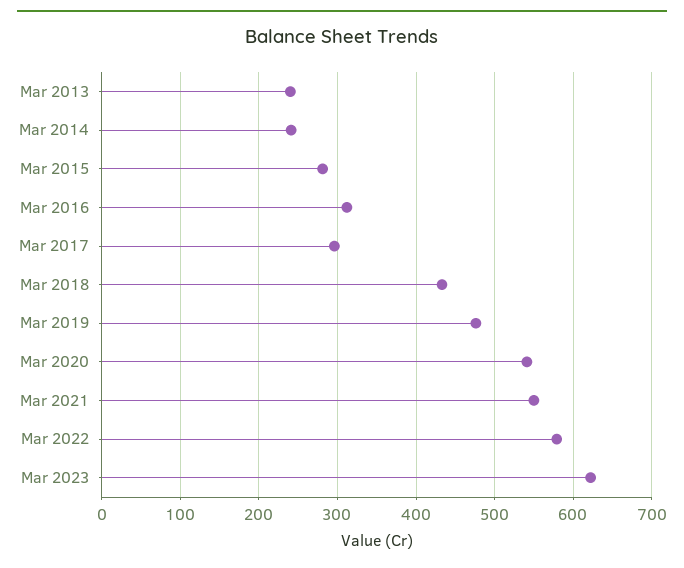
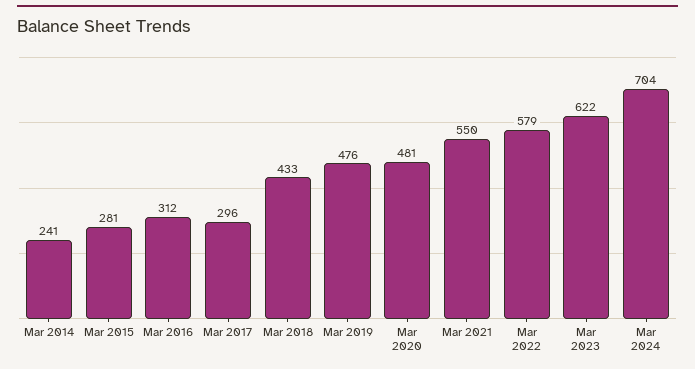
Mar 2013: 240 -> none
Mar 2020: 540 -> 481
Mar 2024: none -> 704

